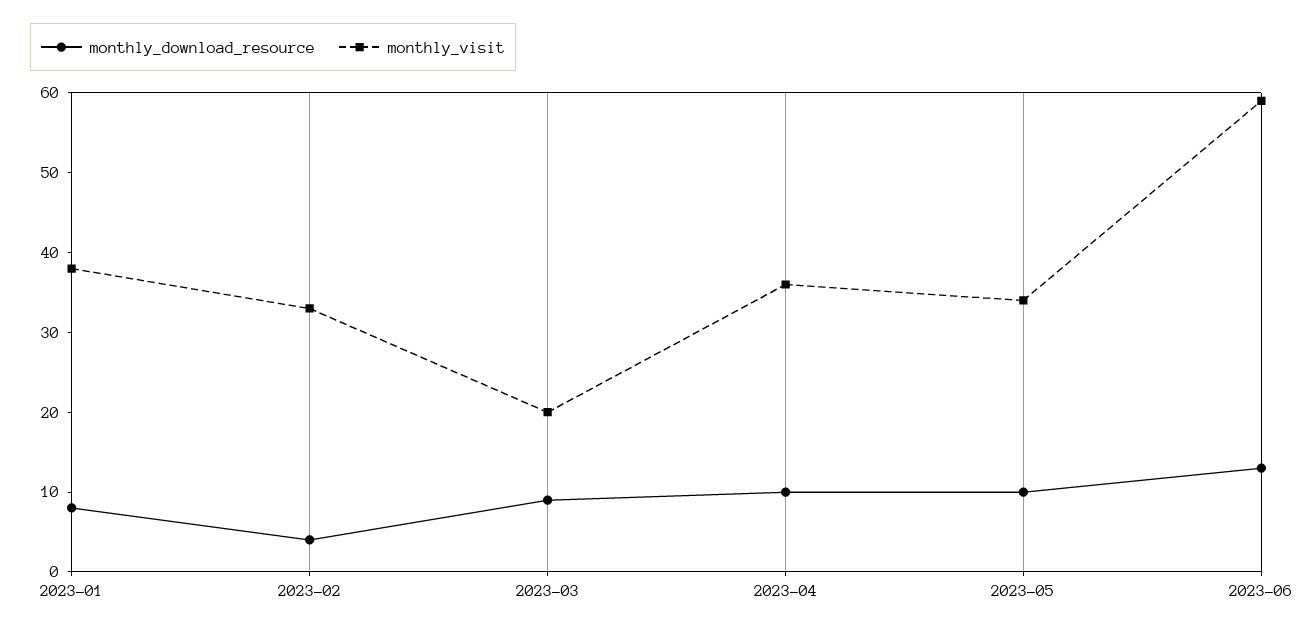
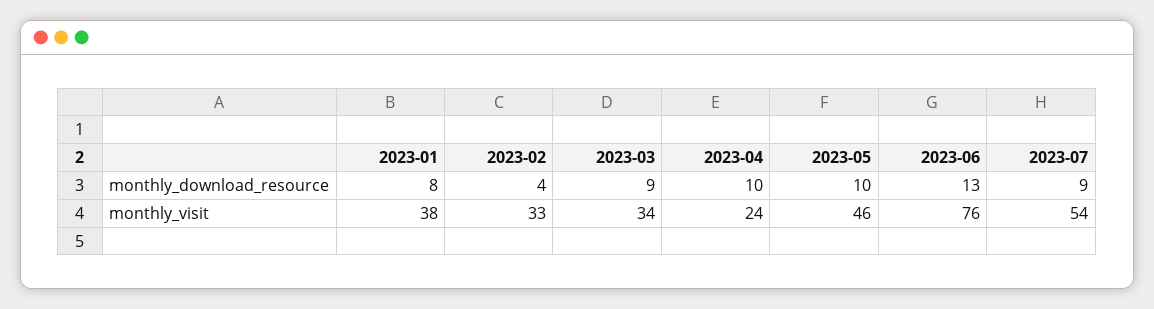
monthly_visit, 2023-03: 20 -> 34
monthly_visit, 2023-04: 35 -> 24
monthly_visit, 2023-05: 35 -> 46
monthly_visit, 2023-06: 60 -> 76
monthly_download_resource, 2023-07: none -> 9
monthly_visit, 2023-07: none -> 54

